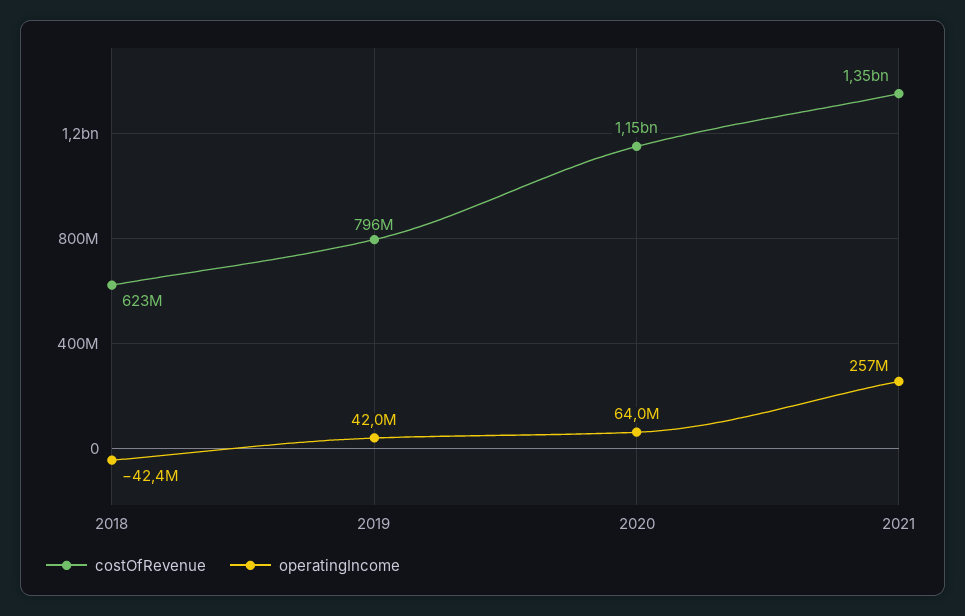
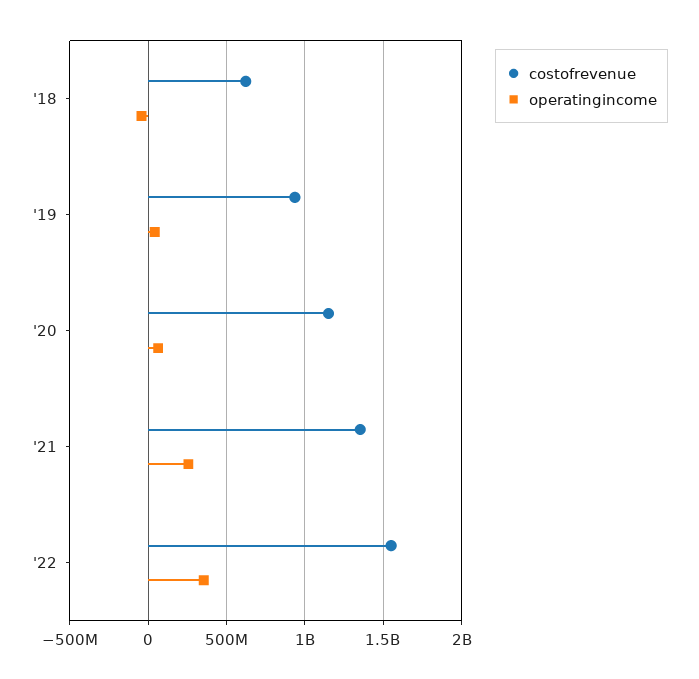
costOfRevenue, 2019: 796000000 -> 950000000
costOfRevenue, '22: none -> 1550000000
operatingIncome, '22: none -> 350000000

